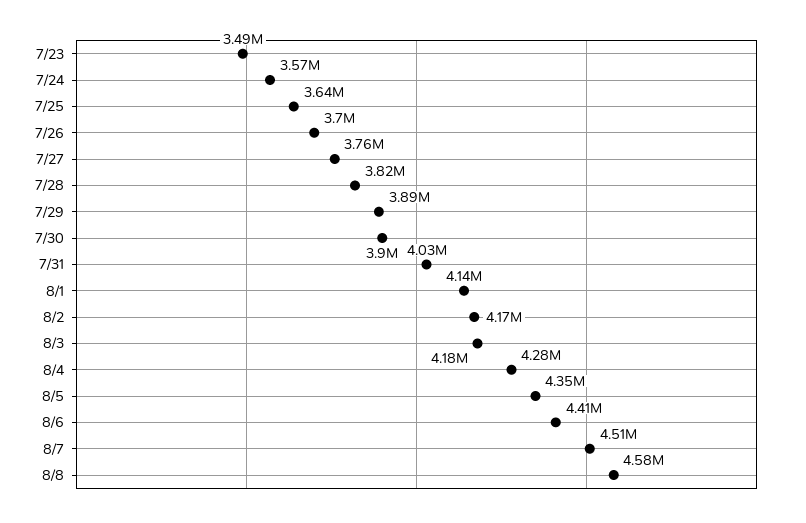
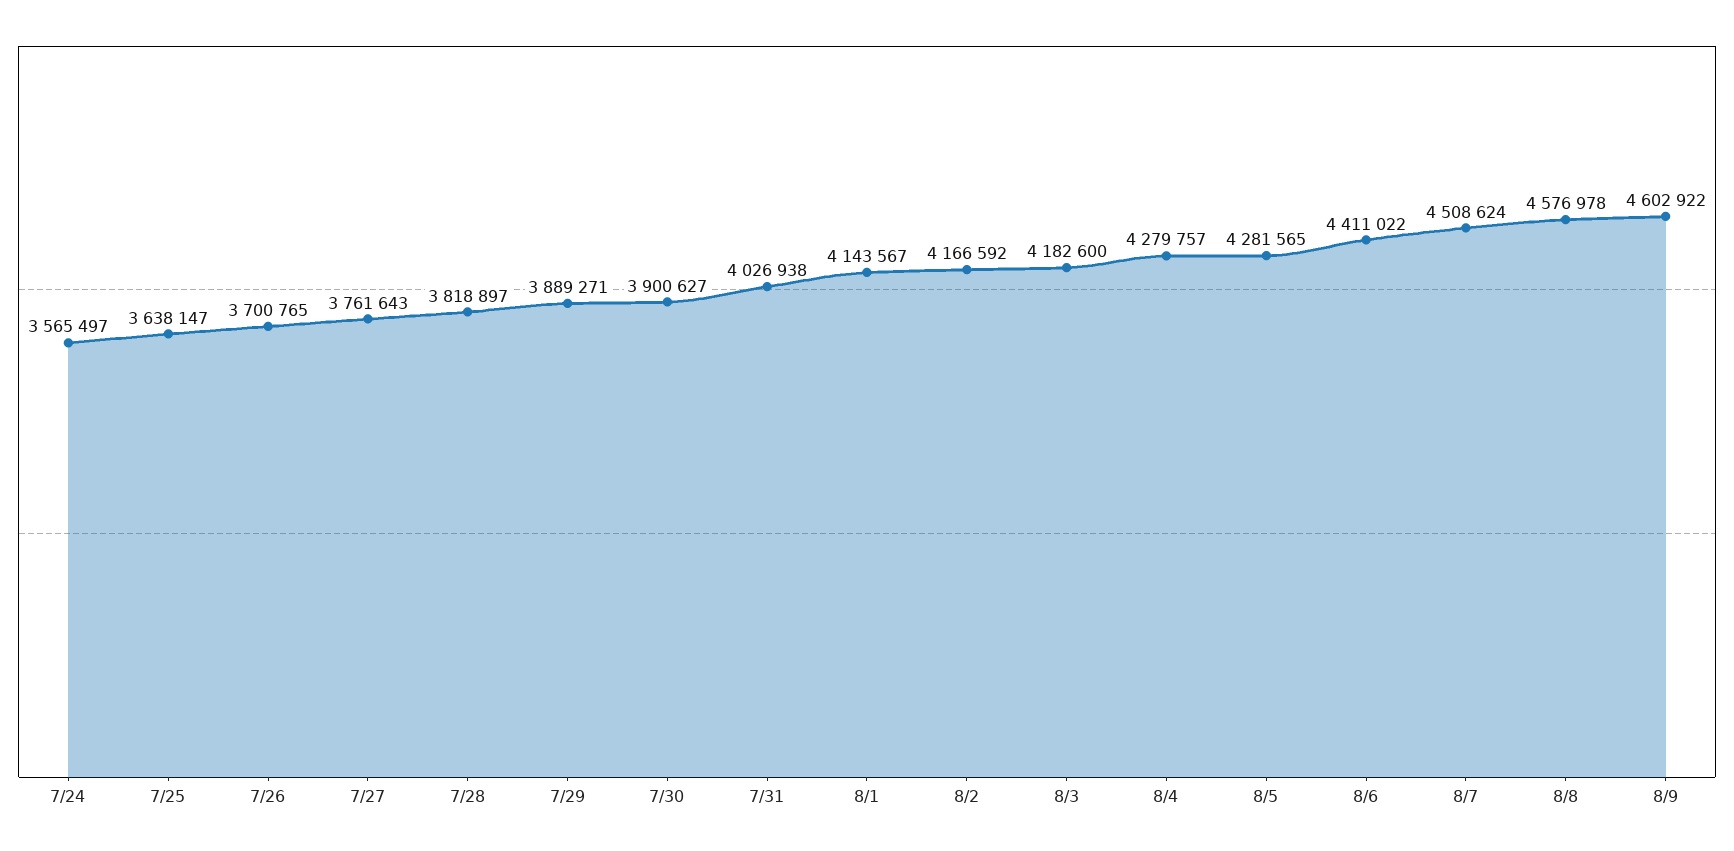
7/23: 3490000 -> none
8/5: 4350000 -> 4281565
8/9: none -> 4602922

